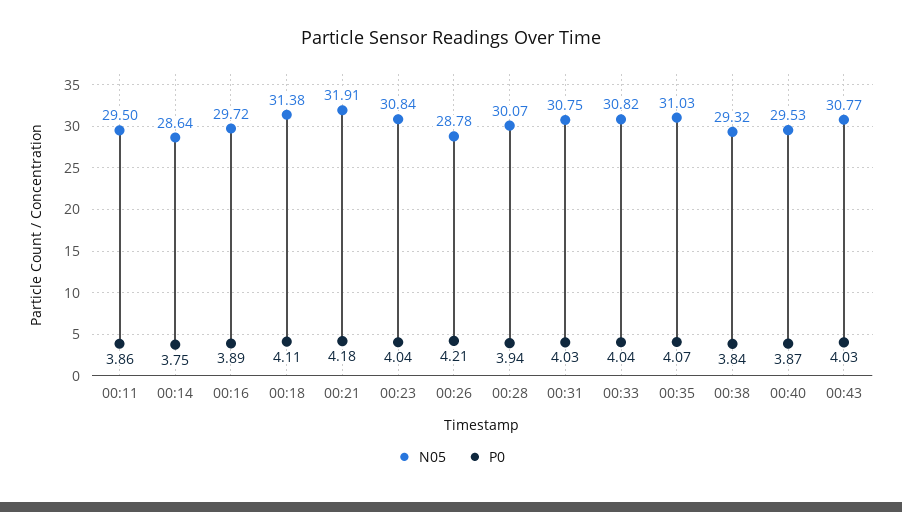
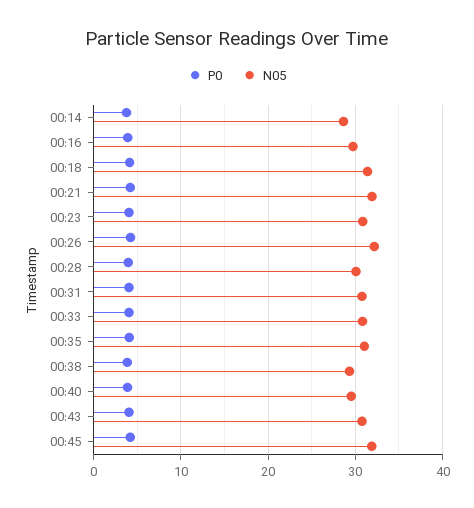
N05, 00:11: 29.5 -> none
P0, 00:11: 3.86 -> none
N05, 00:26: 28.78 -> 32
P0, 00:45: none -> 4
N05, 00:45: none -> 32

